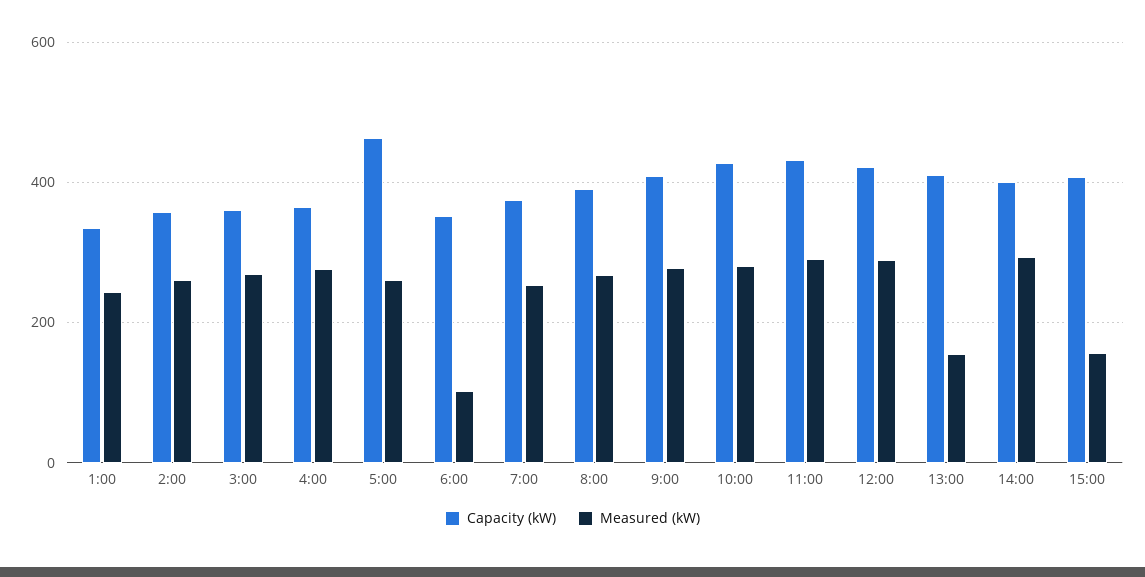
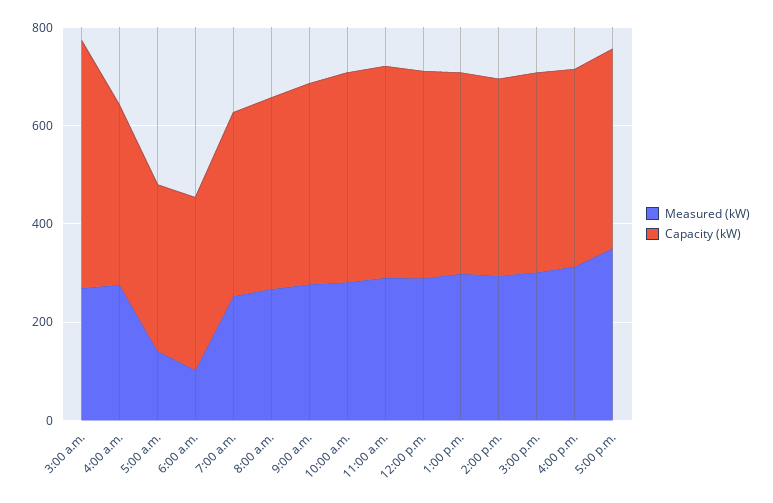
Capacity (kW), 1:00: 340 -> none
Measured (kW), 1:00: 240 -> none
Capacity (kW), 2:00: 360 -> none
Measured (kW), 2:00: 260 -> none
Capacity (kW), 3:00: 360 -> 500
Capacity (kW), 5:00: 460 -> 350
Measured (kW), 5:00: 260 -> 150
Measured (kW), 13:00: 160 -> 300
Measured (kW), 15:00: 160 -> 300
Measured (kW), 4:00 p.m.: none -> 300
Capacity (kW), 4:00 p.m.: none -> 400
Measured (kW), 5:00 p.m.: none -> 350
Capacity (kW), 5:00 p.m.: none -> 400

